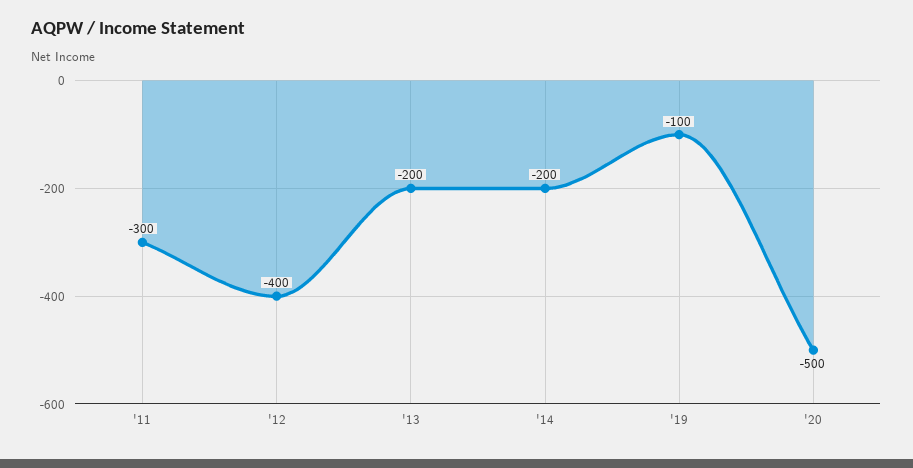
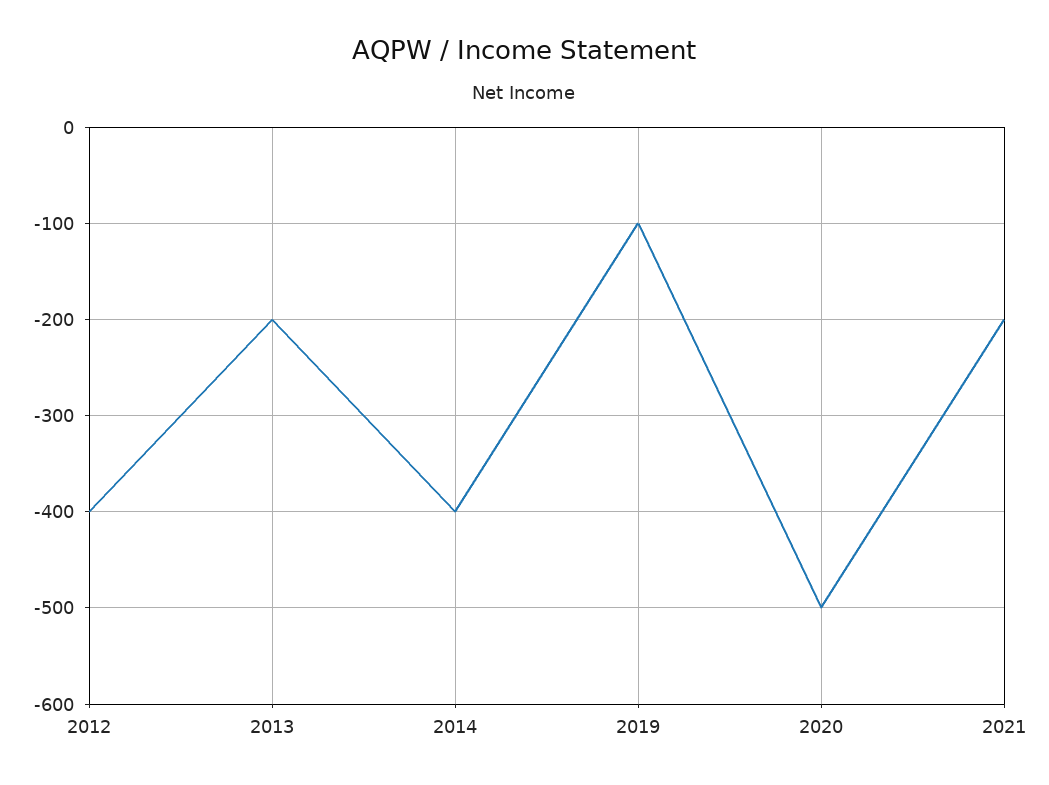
'11: -300 -> none
'14: -200 -> -400
2021: none -> -200

